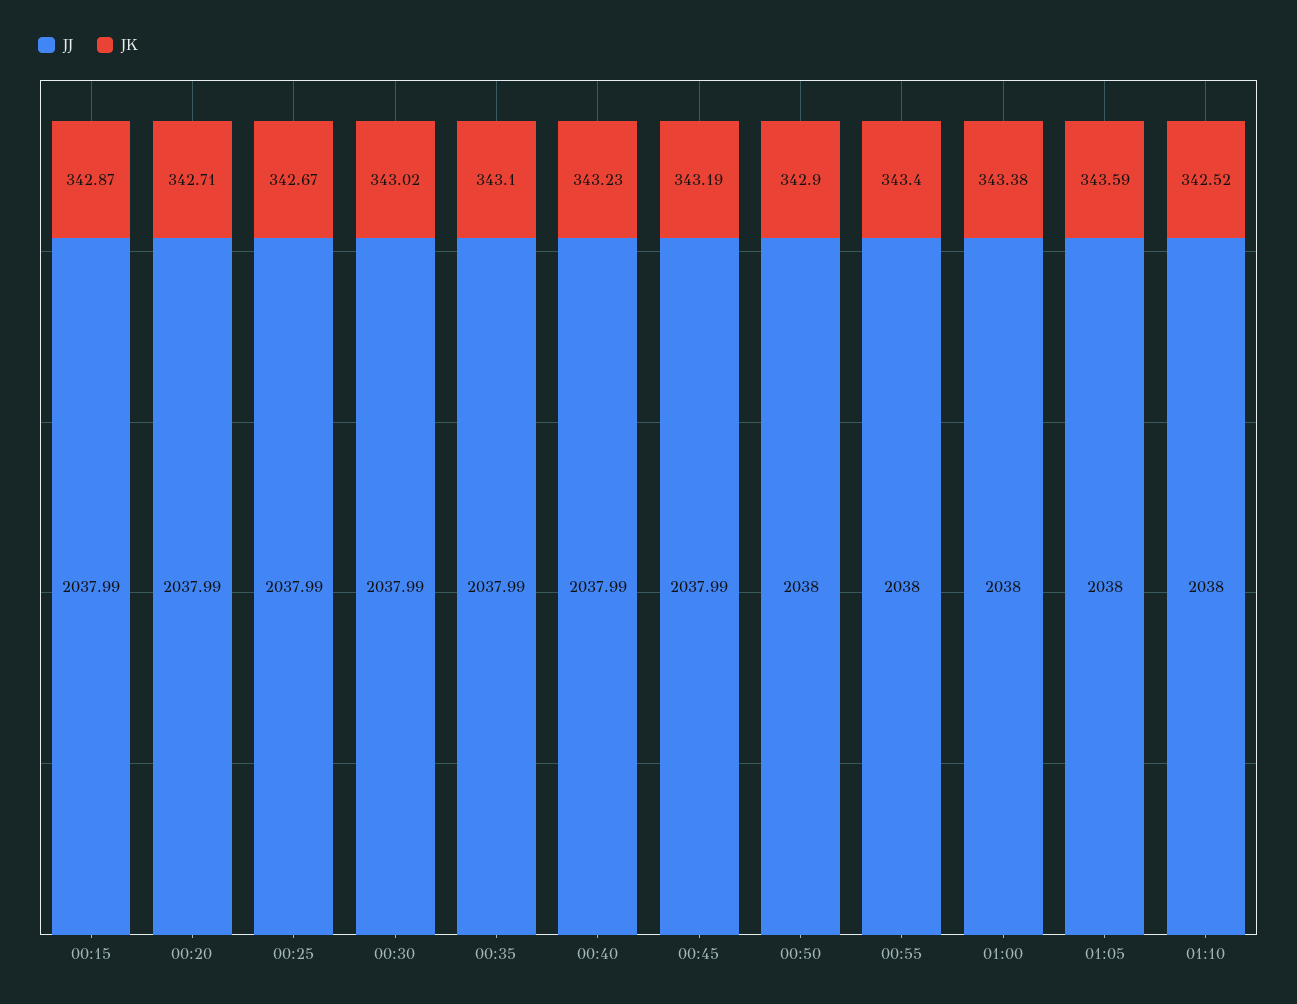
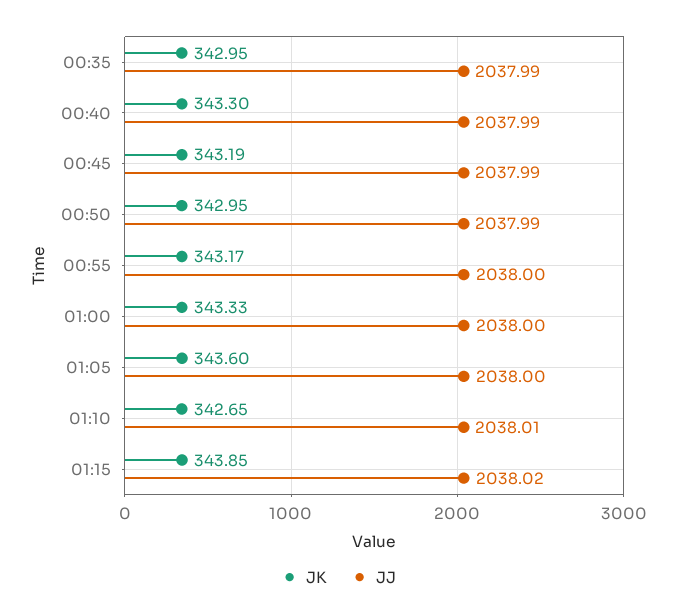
JJ, 00:15: 2037.99 -> none
JK, 00:15: 342.87 -> none
JJ, 00:20: 2037.99 -> none
JK, 00:20: 342.71 -> none
JJ, 00:25: 2037.99 -> none
JK, 00:25: 342.67 -> none
JJ, 00:30: 2037.99 -> none
JK, 00:30: 343.02 -> none
JK, 00:35: 343.1 -> 342.95
JK, 00:40: 343.23 -> 343.3
JJ, 00:50: 2038 -> 2037.99
JK, 00:50: 342.9 -> 342.95
JK, 00:55: 343.4 -> 343.17
JK, 01:00: 343.38 -> 343.33
JK, 01:05: 343.59 -> 343.6
JJ, 01:10: 2038 -> 2038.01
JK, 01:10: 342.52 -> 342.65
JK, 01:15: none -> 343.85
JJ, 01:15: none -> 2038.02

